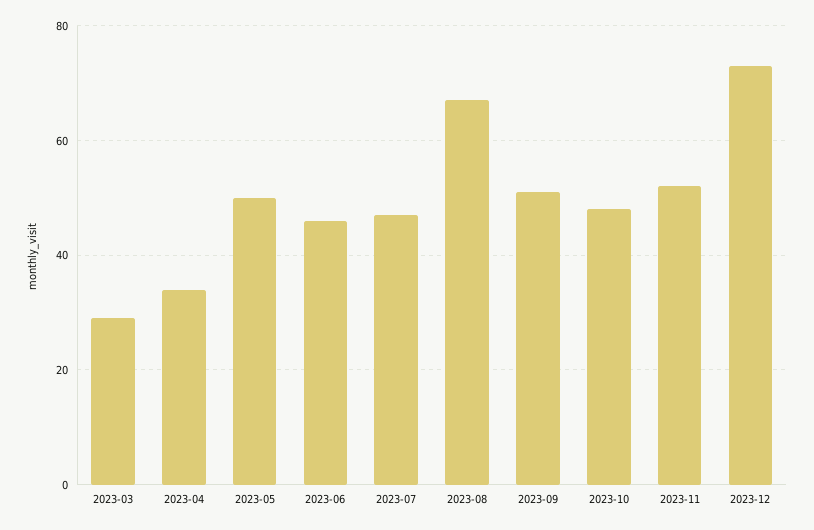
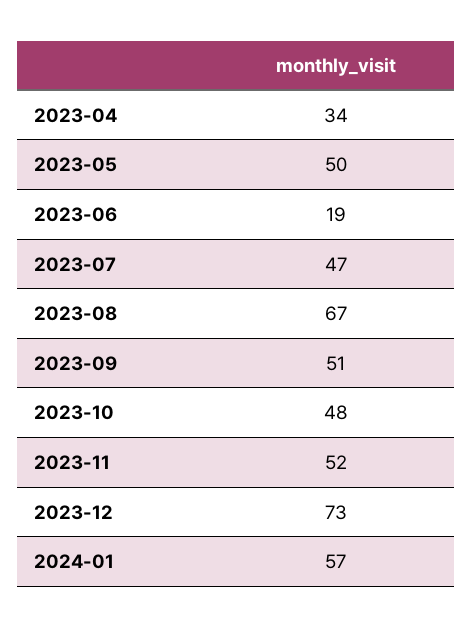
2023-03: 30 -> none
2023-06: 45 -> 19
2024-01: none -> 57

